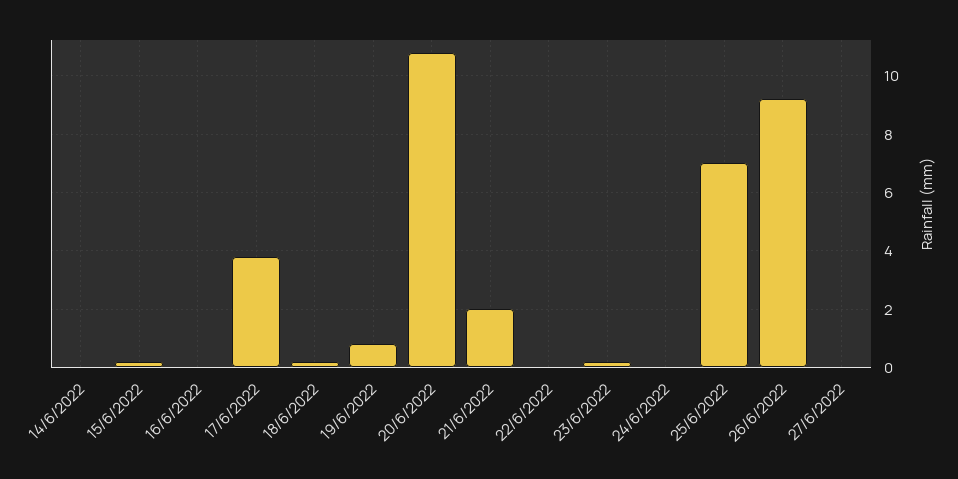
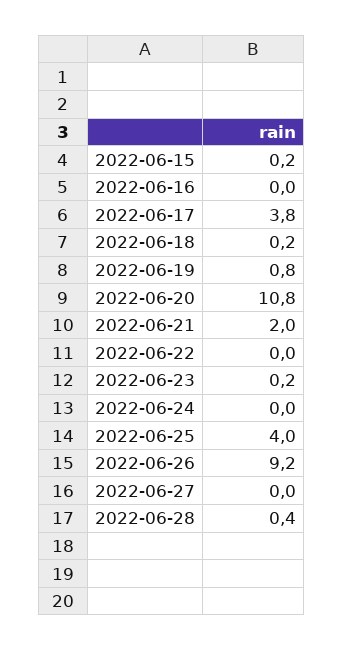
14/6/2022: 0 -> none
25/6/2022: 7 -> 4
2022-06-28: none -> 0.4

